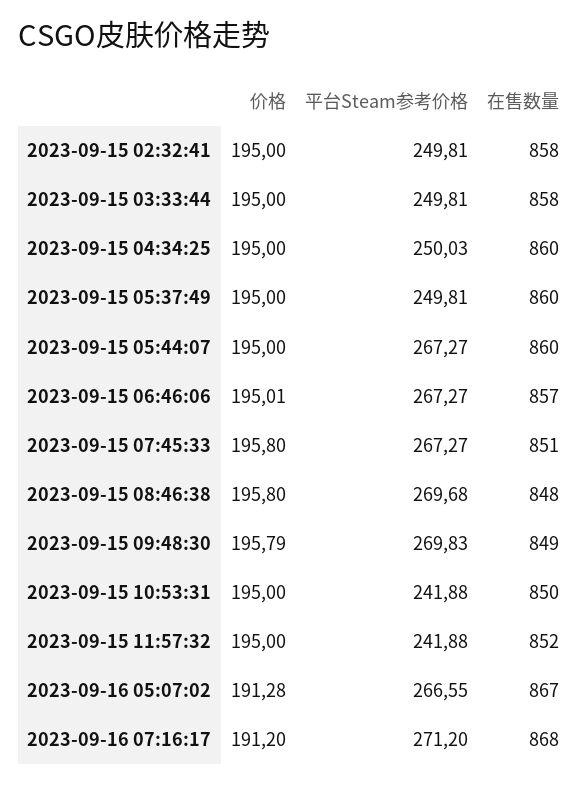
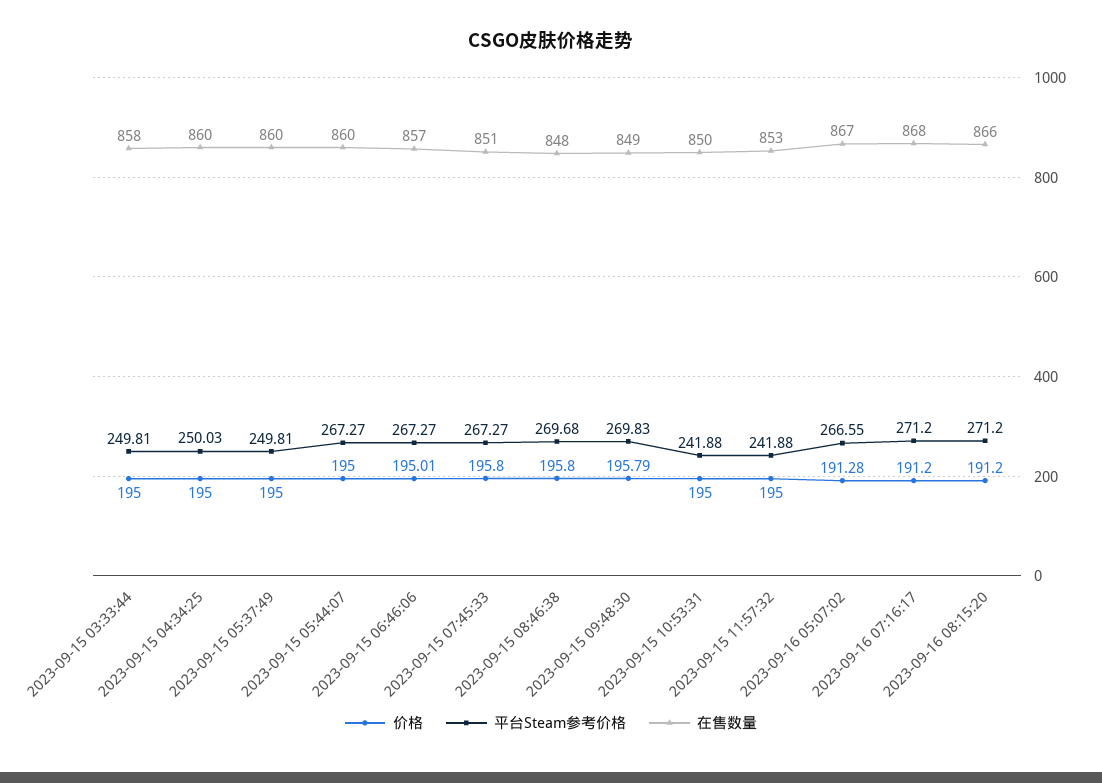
价格, 2023-09-15 02:32:41: 195 -> none
平台Steam参考价格, 2023-09-15 02:32:41: 249.81 -> none
在售数量, 2023-09-15 02:32:41: 858 -> none
在售数量, 2023-09-15 11:57:32: 852 -> 853
价格, 2023-09-16 08:15:20: none -> 191.2
平台Steam参考价格, 2023-09-16 08:15:20: none -> 271.2
在售数量, 2023-09-16 08:15:20: none -> 866

